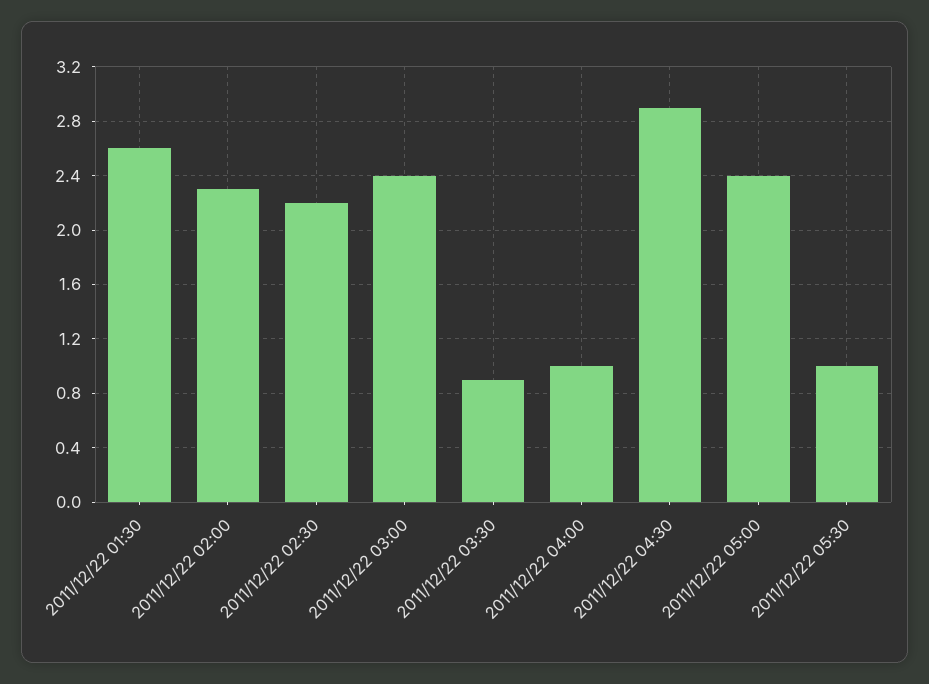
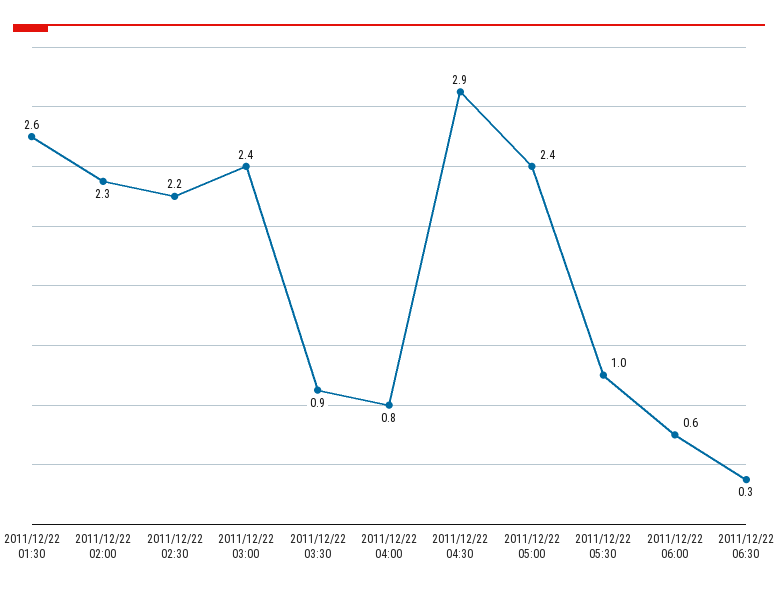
2011/12/22 04:00: 1 -> 0.8
2011/12/22 06:00: none -> 0.6
2011/12/22 06:30: none -> 0.3

